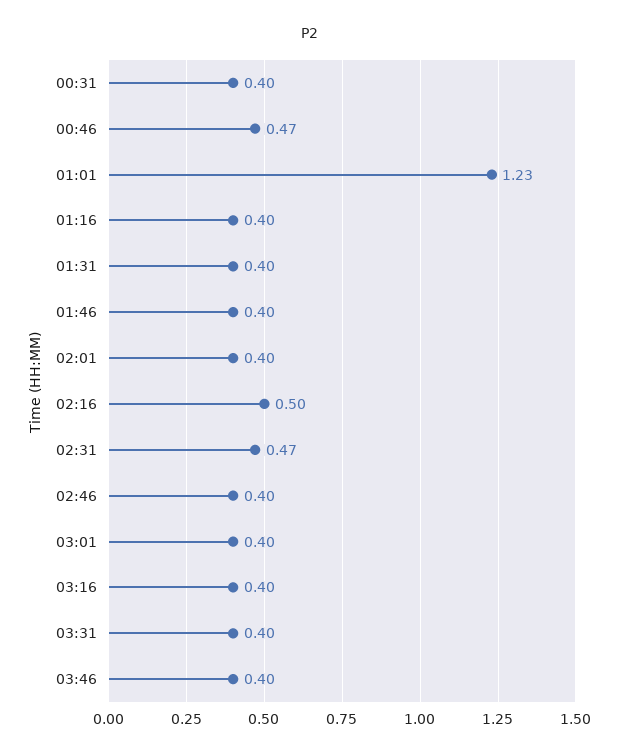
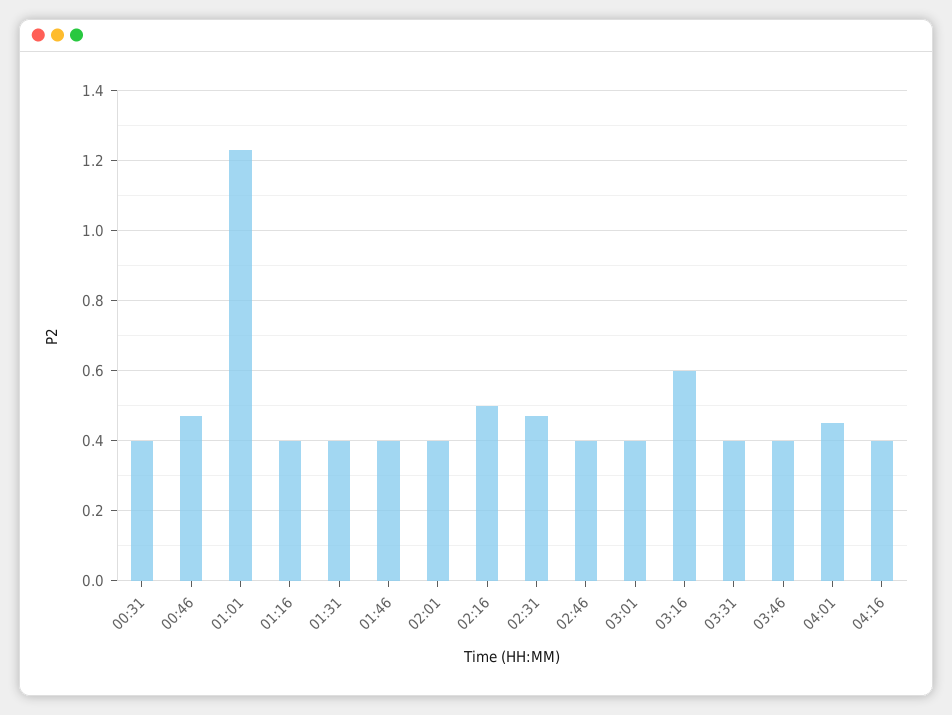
03:16: 0.4 -> 0.6
04:01: none -> 0.45
04:16: none -> 0.4

